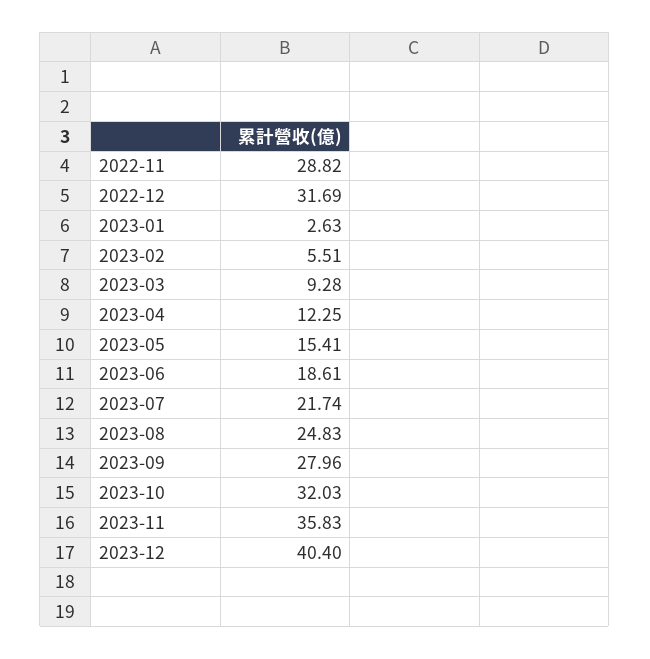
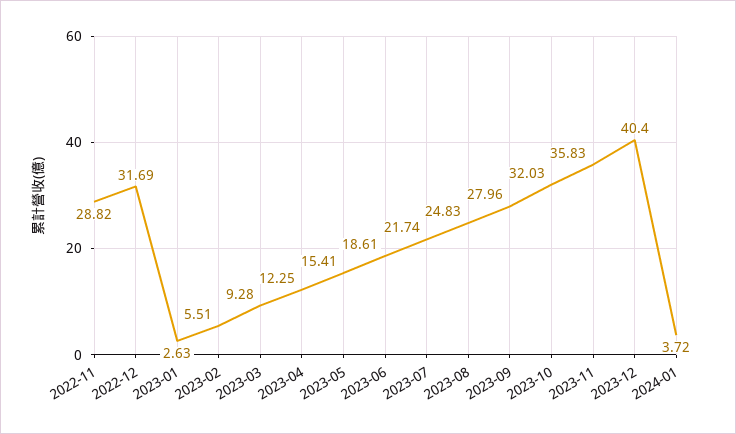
2024-01: none -> 3.72

